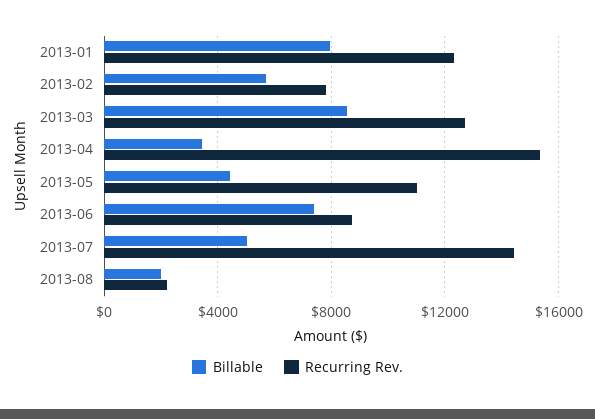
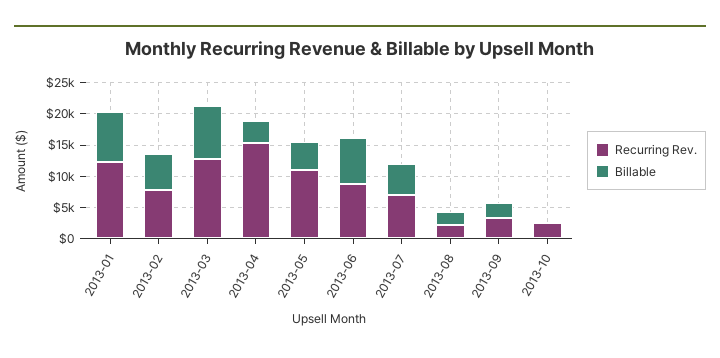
Recurring Rev., 2013-07: 14500 -> 7500
Recurring Rev., 2013-09: none -> 2500
Billable, 2013-09: none -> 2500
Recurring Rev., 2013-10: none -> 2500
Billable, 2013-10: none -> 0

